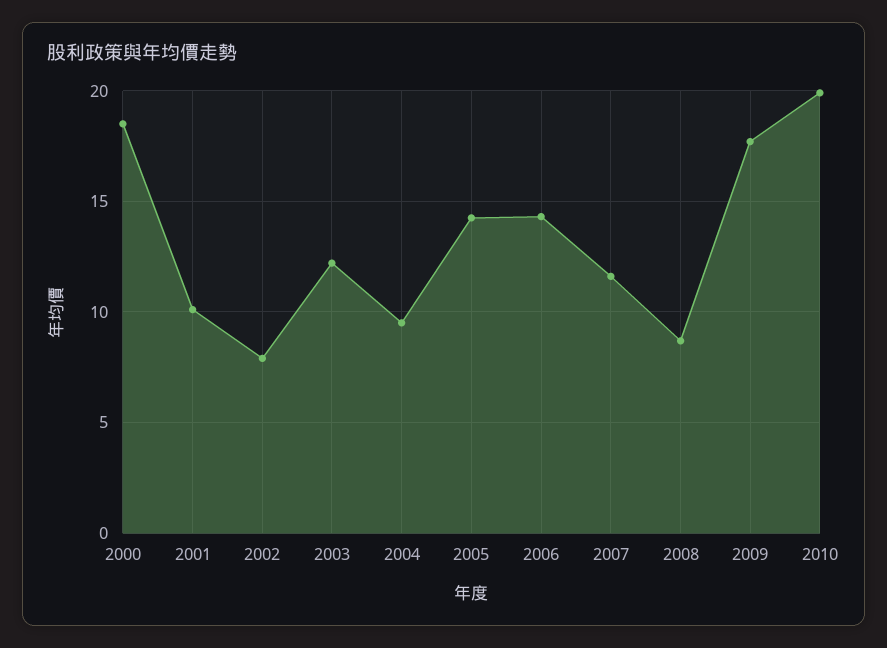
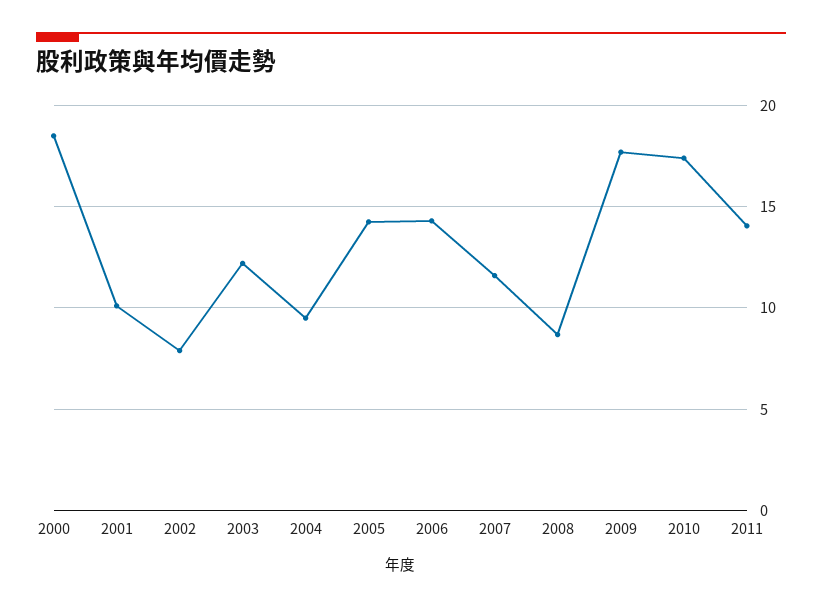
2010: 20 -> 17.5
2011: none -> 14

